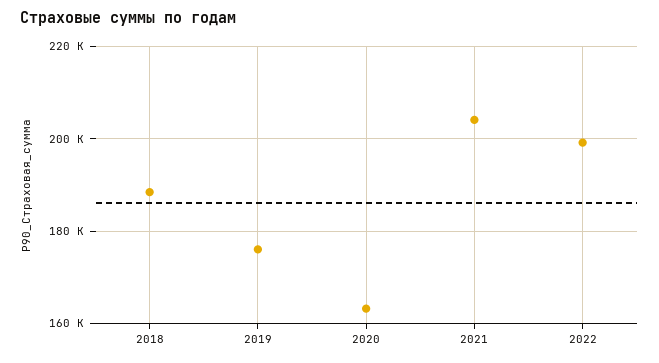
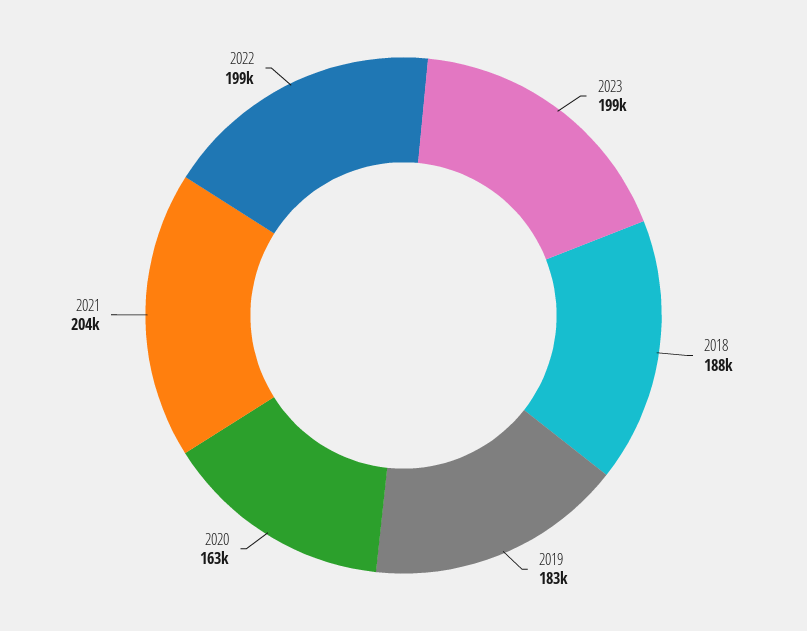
2019: 176000 -> 183000
2023: none -> 199000

